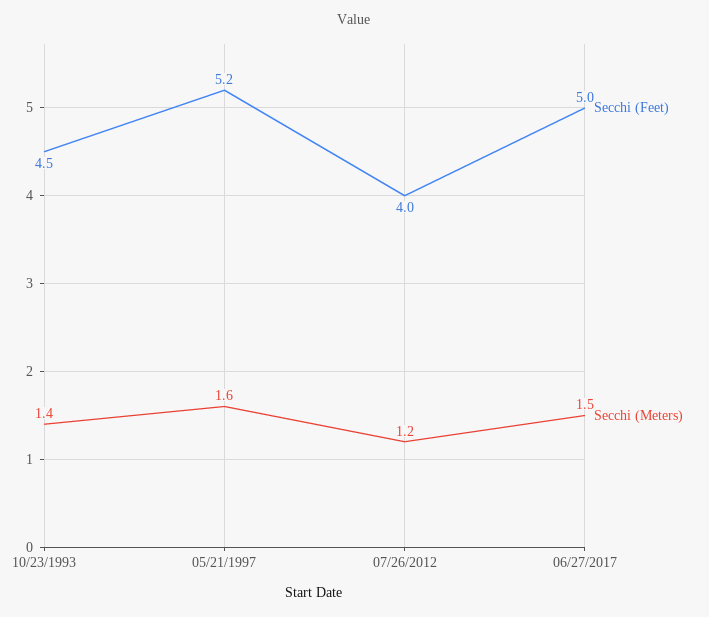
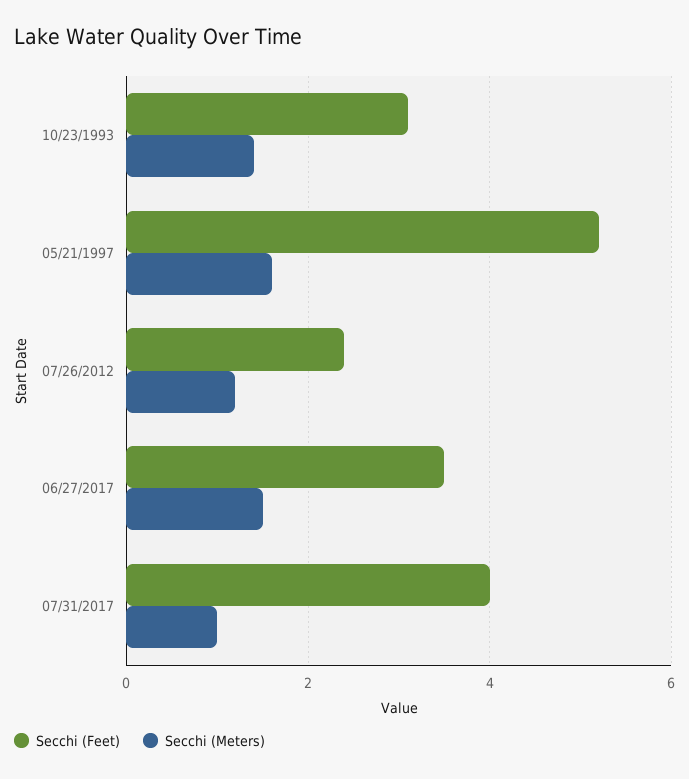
Secchi (Feet), 10/23/1993: 4.5 -> 3
Secchi (Feet), 07/26/2012: 4 -> 2.5
Secchi (Feet), 06/27/2017: 5 -> 3.5
Secchi (Feet), 07/31/2017: none -> 4
Secchi (Meters), 07/31/2017: none -> 1

